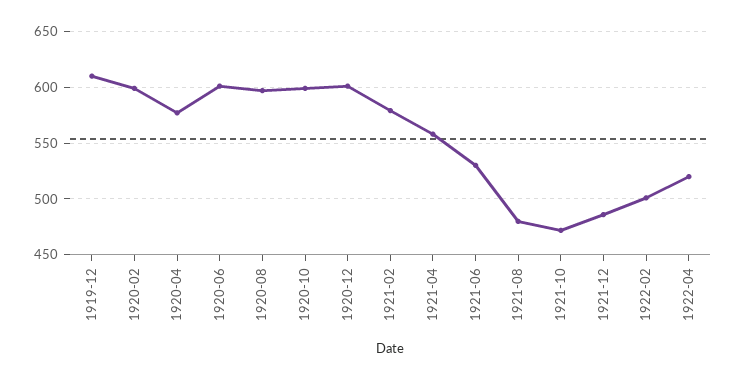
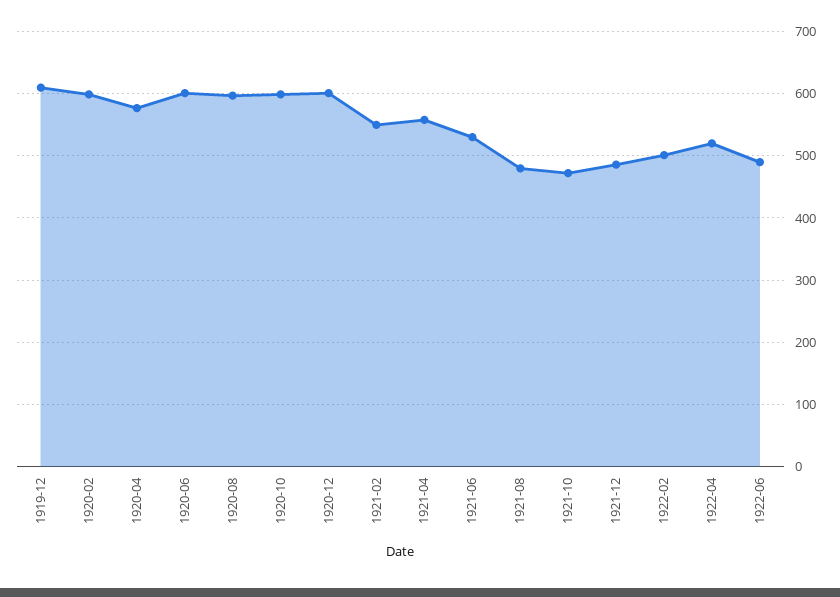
1921-02: 580 -> 550
1922-06: none -> 490

